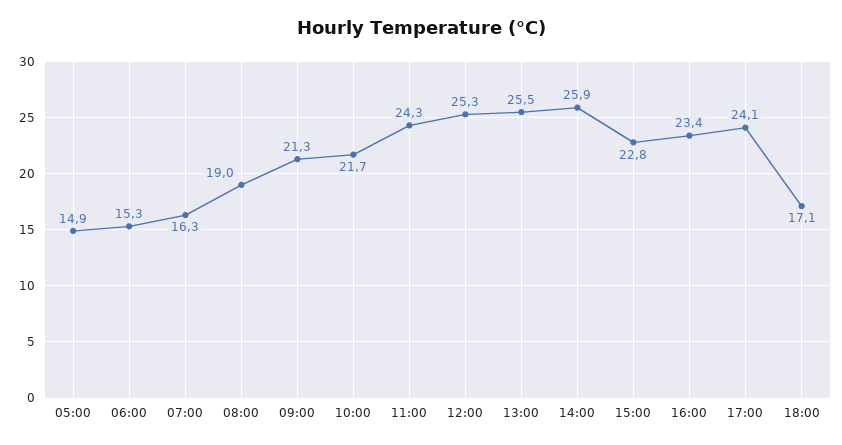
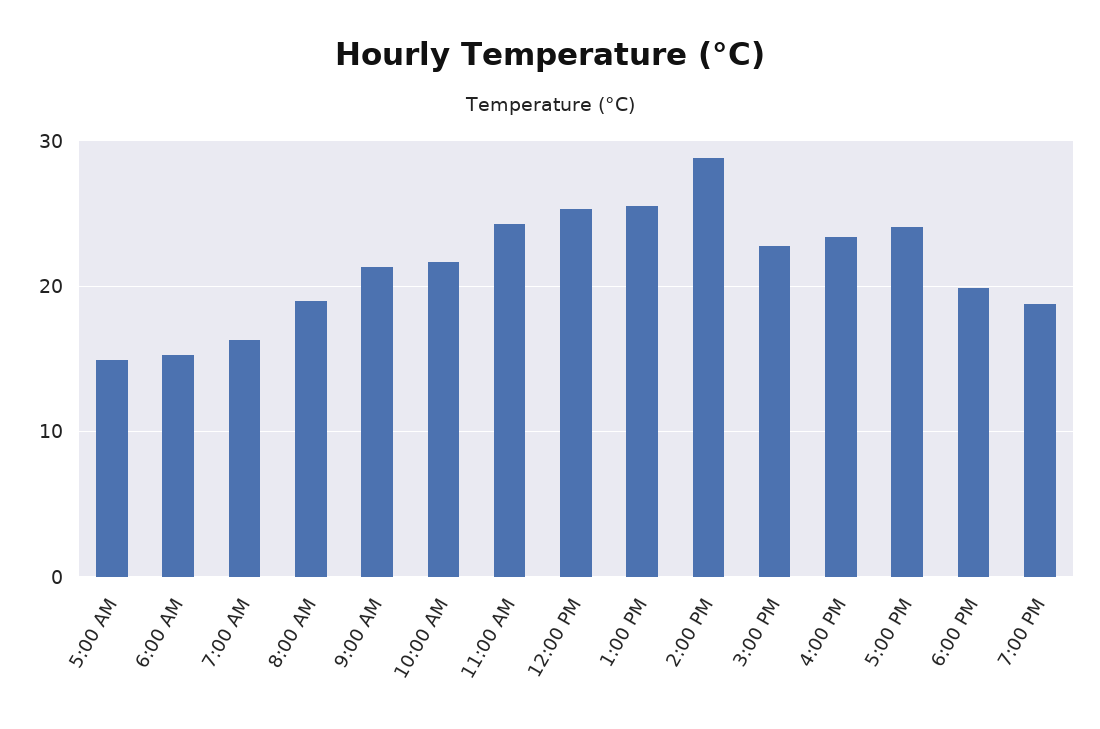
14:00: 25.9 -> 29
18:00: 17.1 -> 20
7:00 PM: none -> 19

